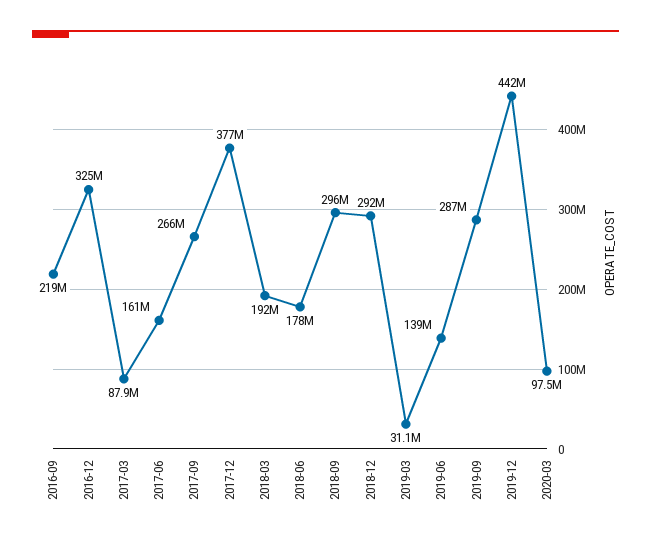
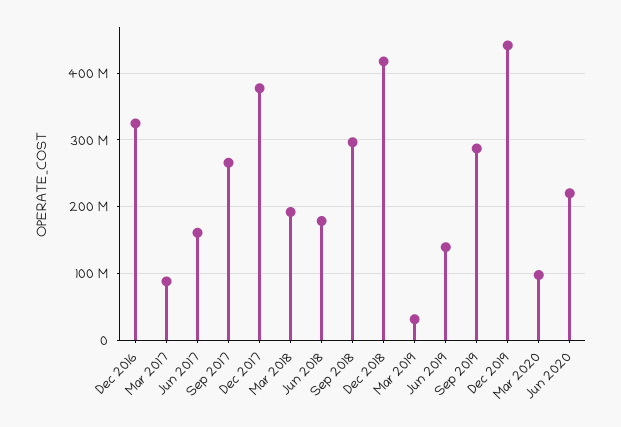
2016-09: 219000000 -> none
2018-12: 292000000 -> 420000000
Jun 2020: none -> 220000000

